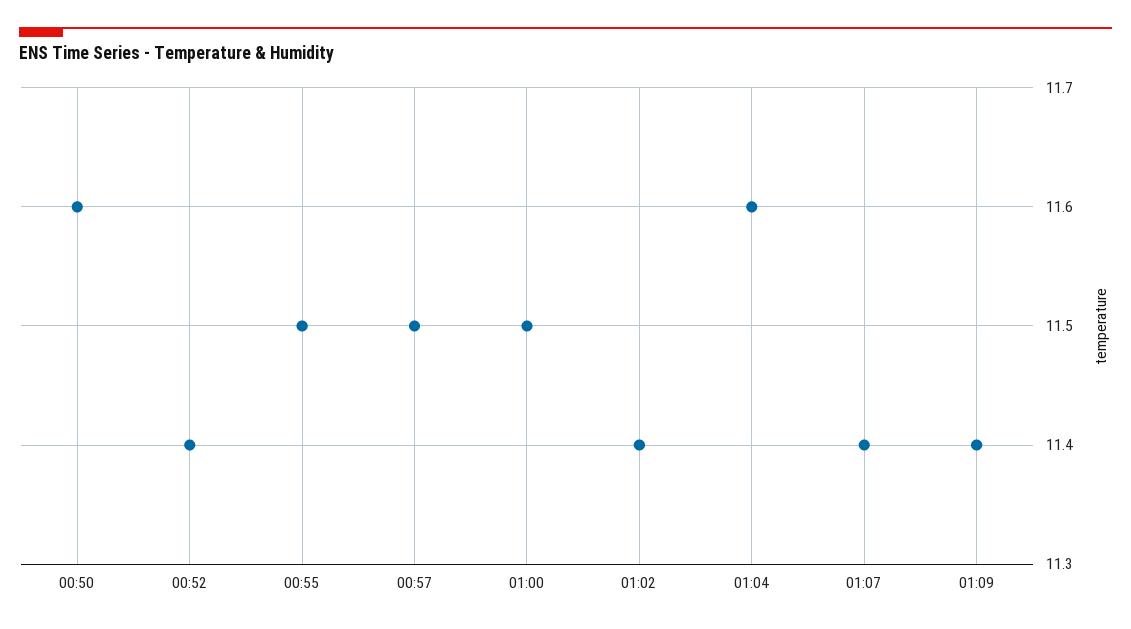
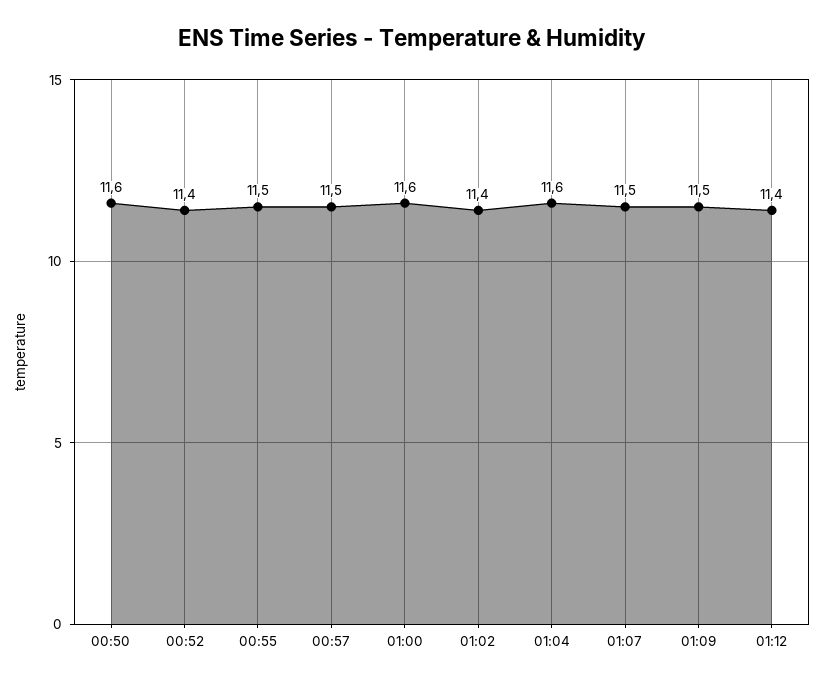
01:00: 11.5 -> 11.6
01:07: 11.4 -> 11.5
01:09: 11.4 -> 11.5
01:12: none -> 11.4

